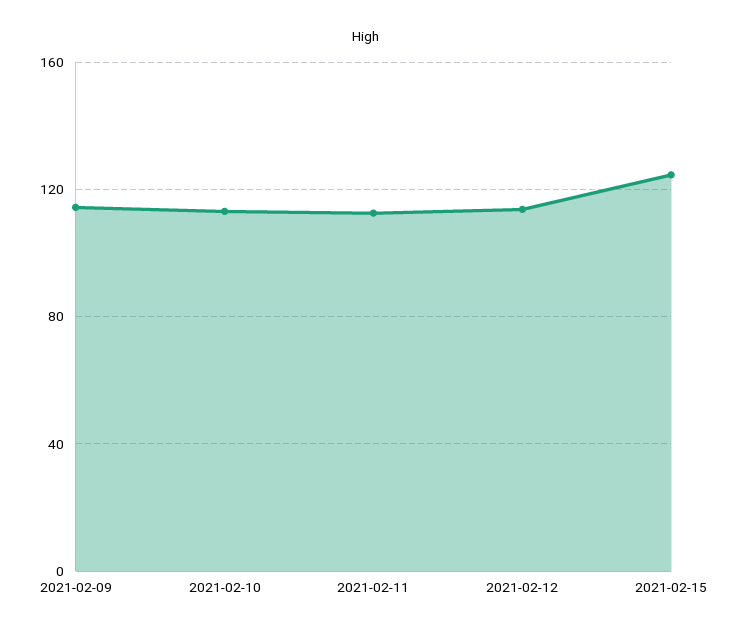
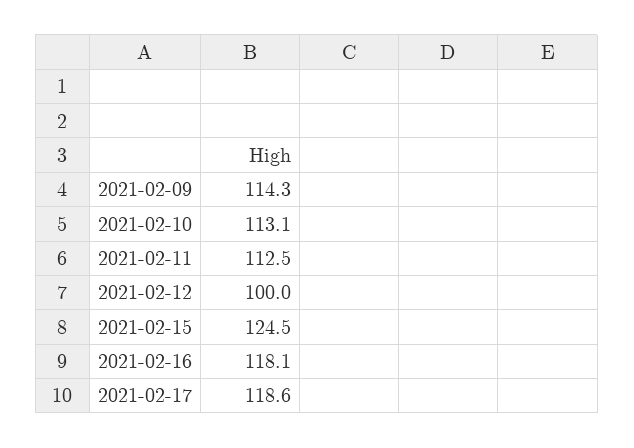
2021-02-12: 115 -> 100
2021-02-16: none -> 118.1
2021-02-17: none -> 118.6

